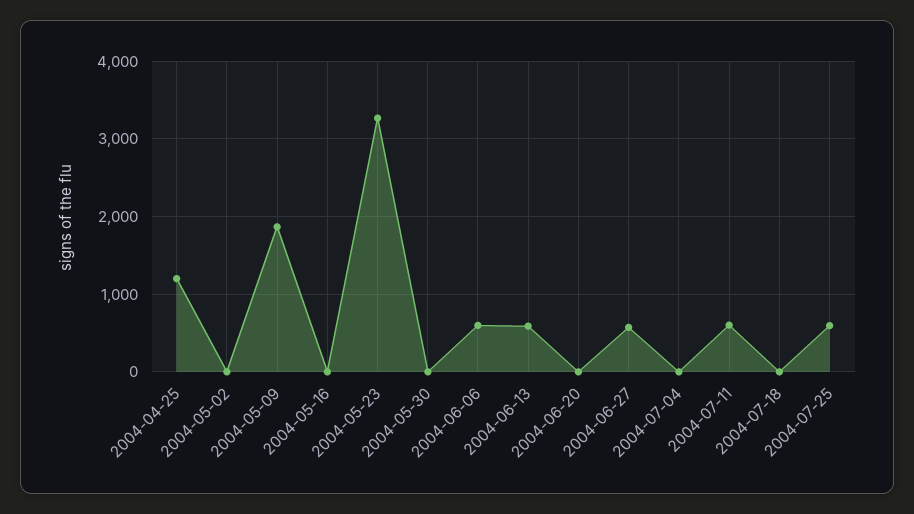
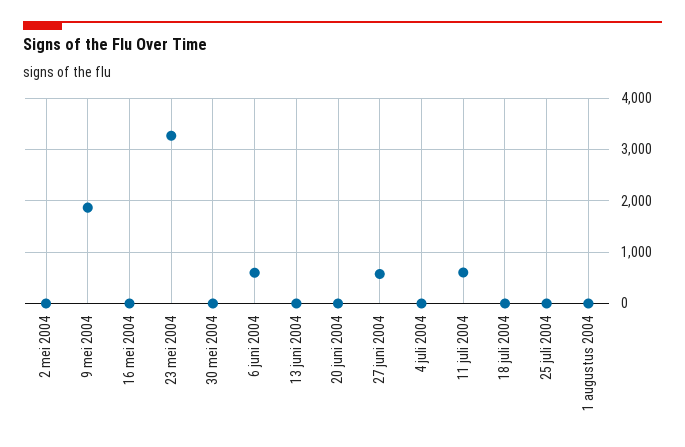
2004-04-25: 1200 -> none
2004-06-13: 600 -> 0
2004-07-25: 600 -> 0
1 augustus 2004: none -> 0

